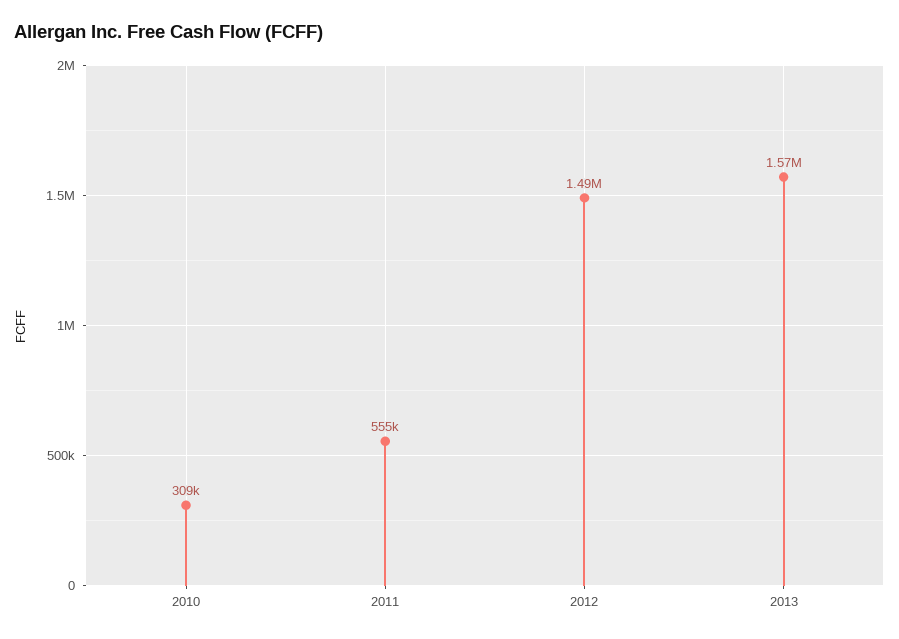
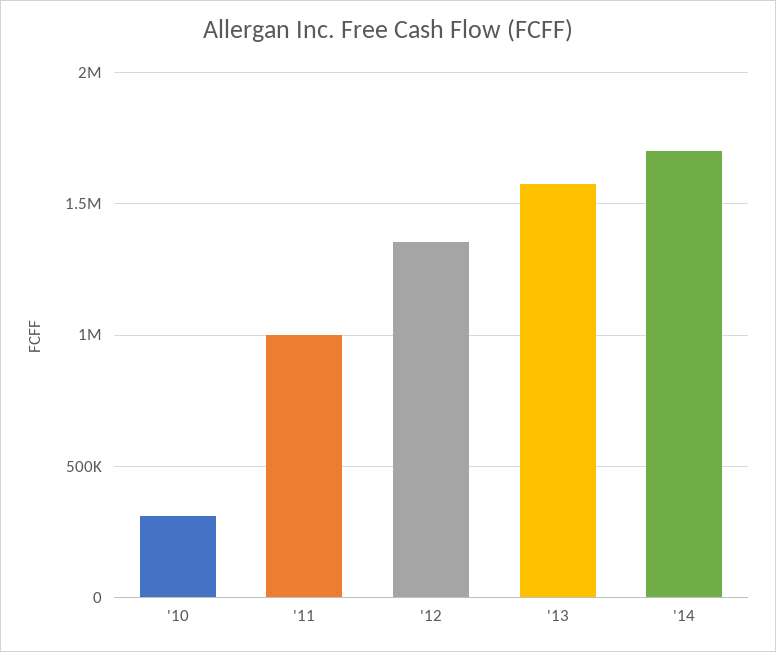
2011: 555000 -> 1000000
2012: 1490000 -> 1350000
'14: none -> 1700000

